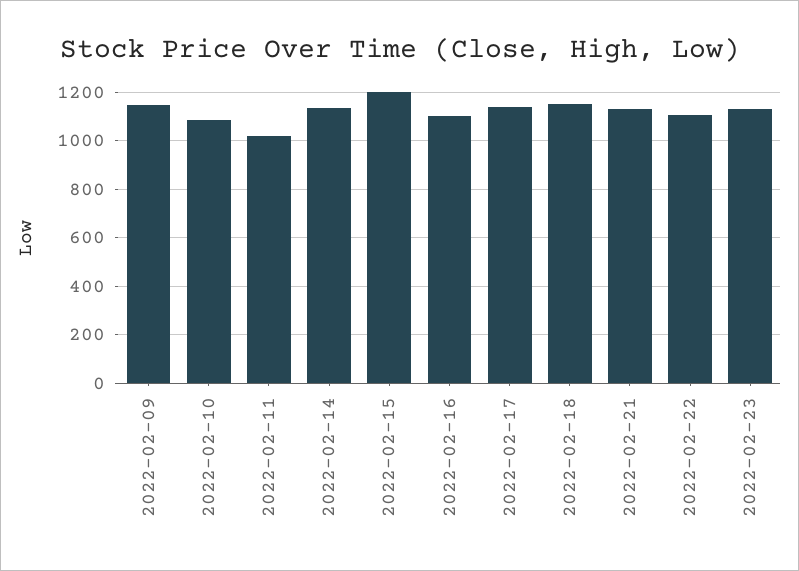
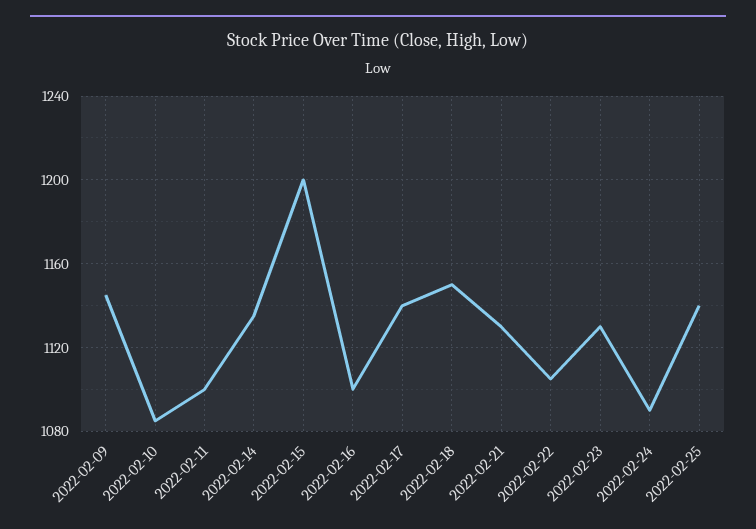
2022-02-11: 1025 -> 1100
2022-02-24: none -> 1090
2022-02-25: none -> 1140

